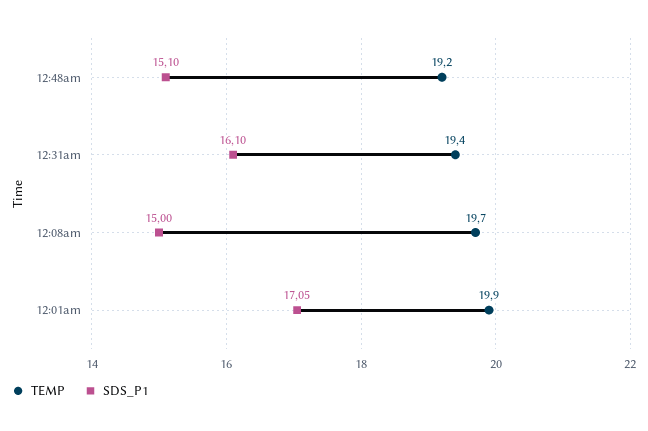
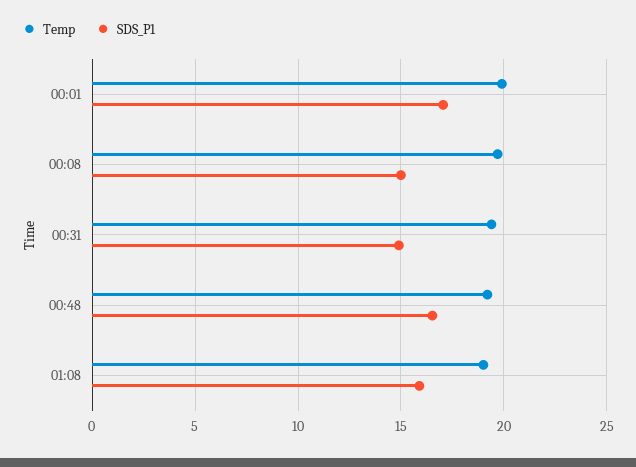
SDS_P1, 12:48am: 15.1 -> 16.5
SDS_P1, 12:31am: 16.1 -> 15
TEMP, 01:08: none -> 19
SDS_P1, 01:08: none -> 16

